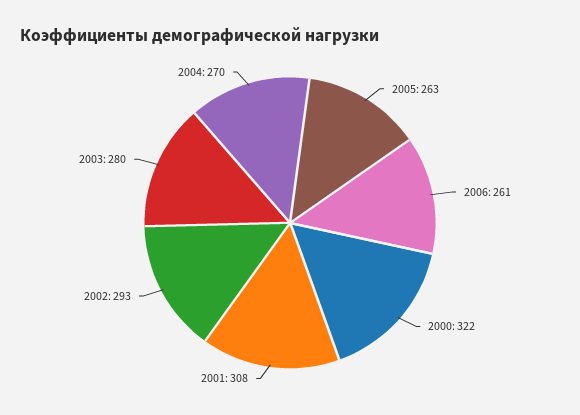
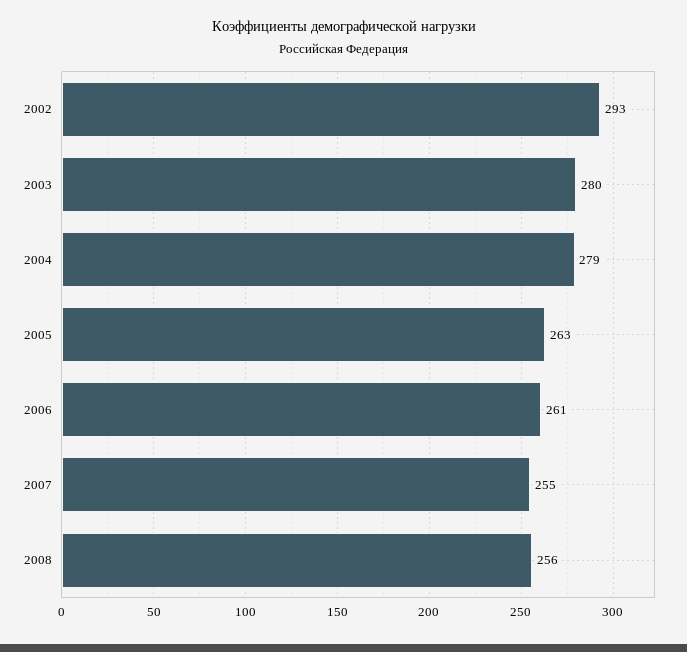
2000: 322 -> none
2001: 308 -> none
2004: 270 -> 279
2007: none -> 255
2008: none -> 256

